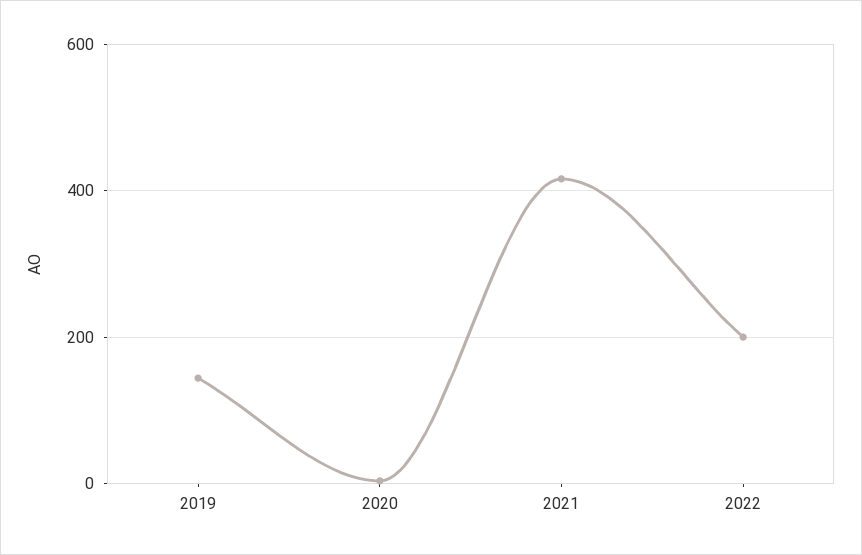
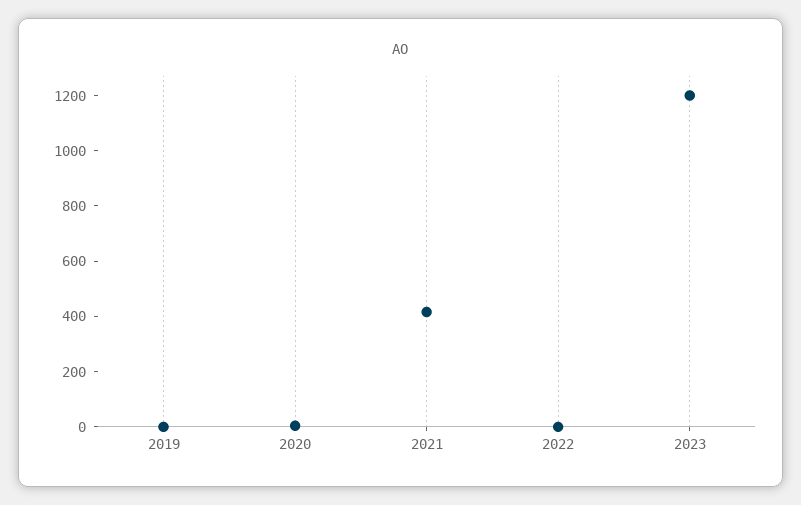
2019: 140 -> 0
2022: 200 -> 0
2023: none -> 1200

